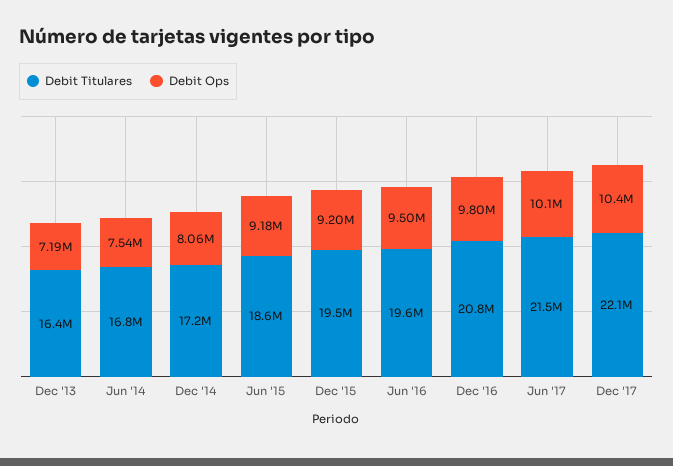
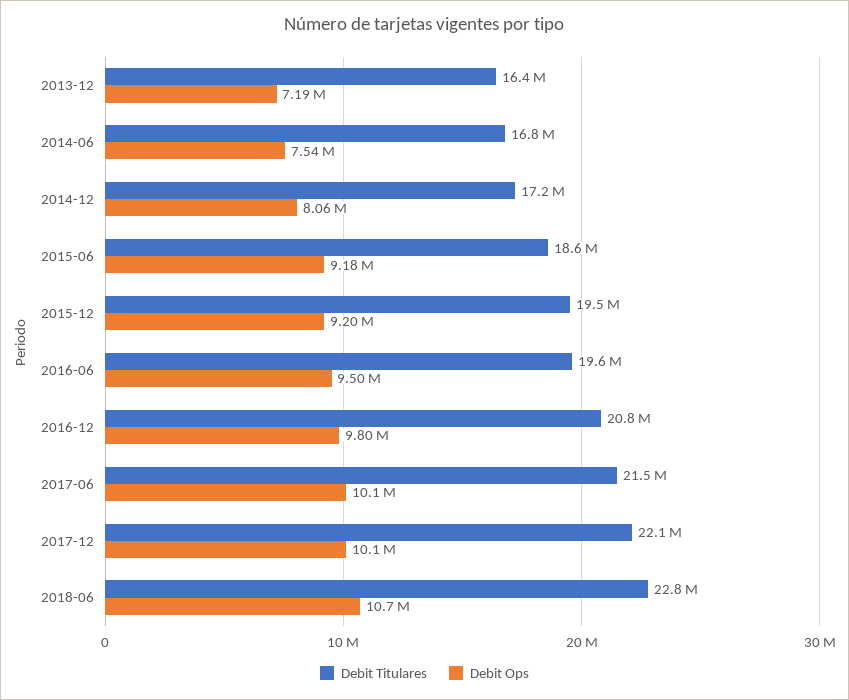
Debit Ops, Dec '17: 10400000 -> 10100000
Debit Titulares, 2018-06: none -> 22800000
Debit Ops, 2018-06: none -> 10700000

